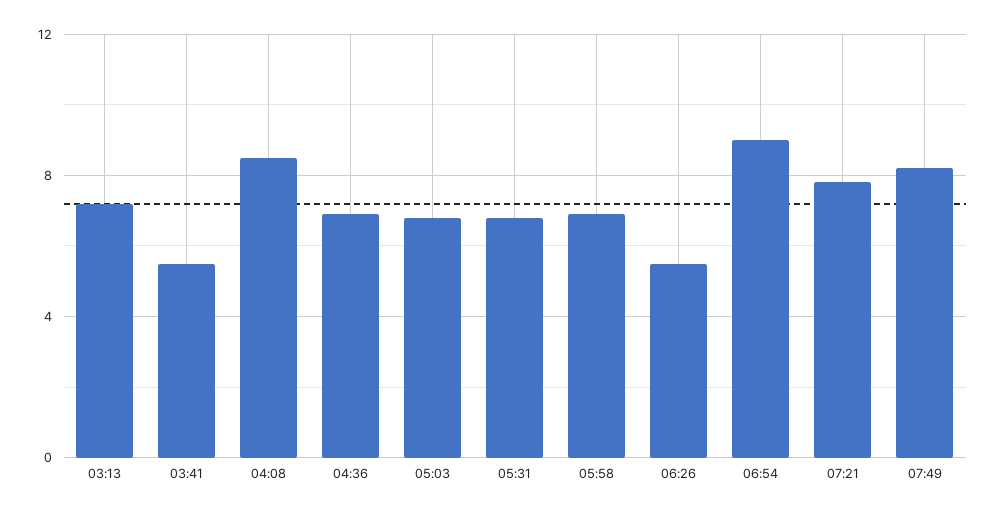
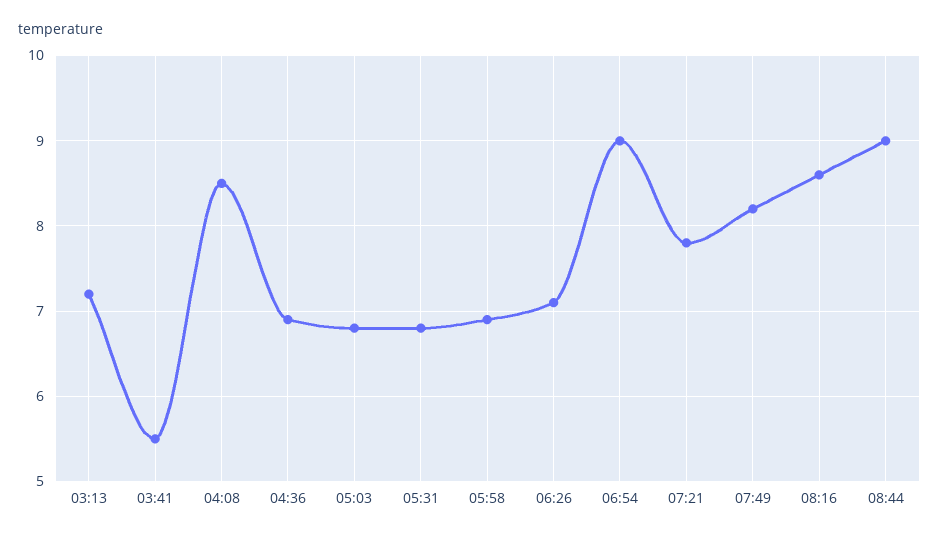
06:26: 5.5 -> 7.1
08:16: none -> 8.6
08:44: none -> 9

